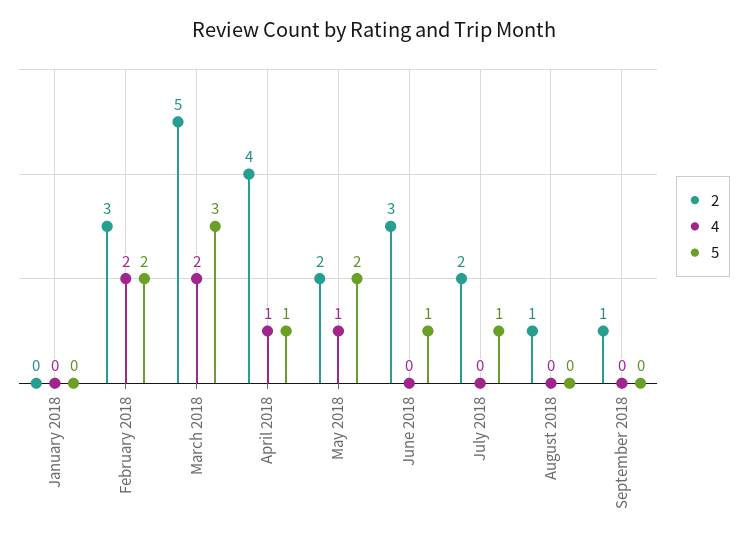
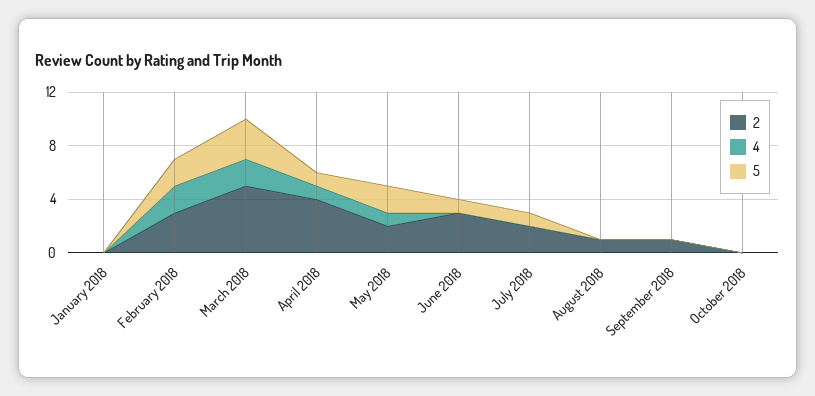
2, October 2018: none -> 0
4, October 2018: none -> 0
5, October 2018: none -> 0

